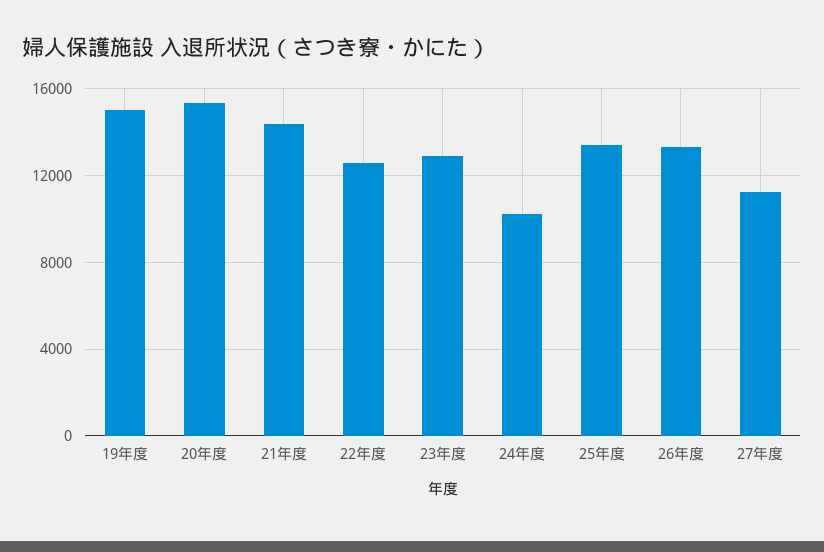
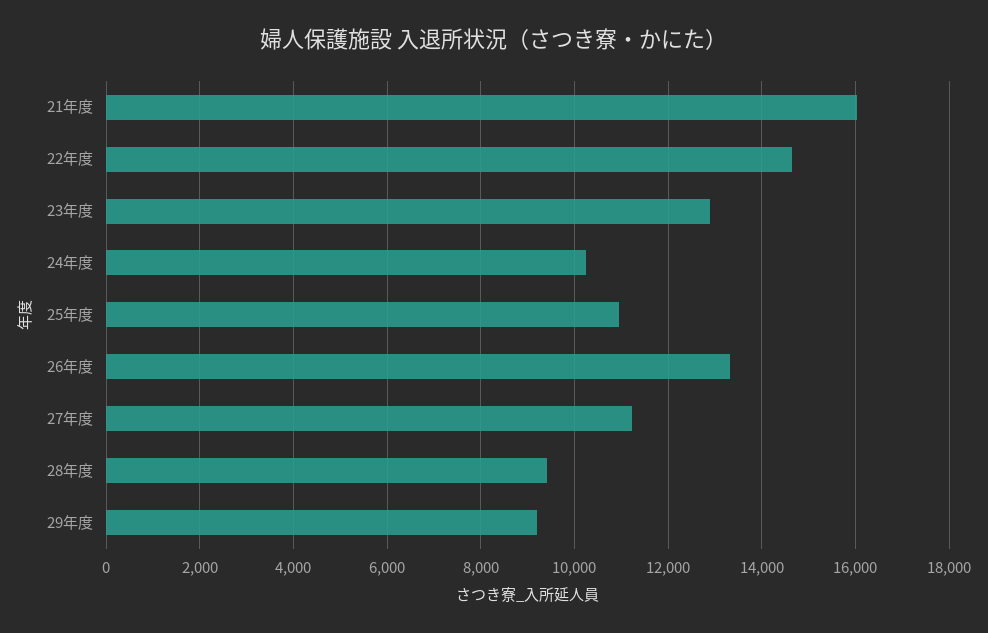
19年度: 15000 -> none
20年度: 15500 -> none
21年度: 14500 -> 16000
22年度: 12500 -> 14600
25年度: 13500 -> 11000
28年度: none -> 9400
29年度: none -> 9200

